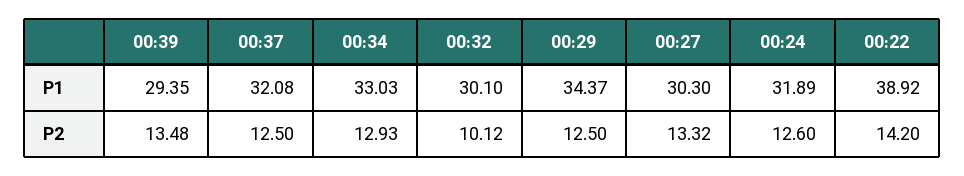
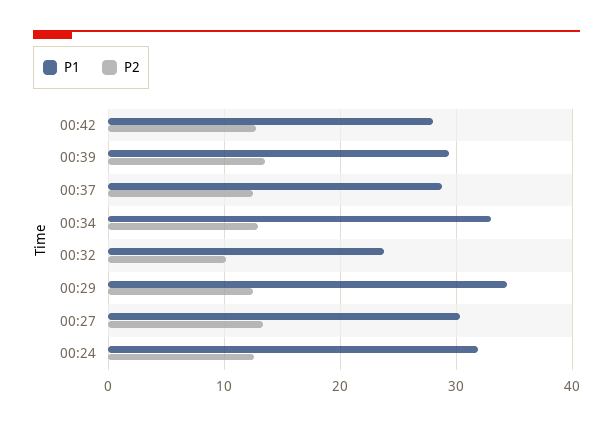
P1, 00:37: 32.08 -> 29
P1, 00:32: 30.1 -> 24
P1, 00:22: 38.92 -> none
P2, 00:22: 14.2 -> none
P1, 00:42: none -> 28
P2, 00:42: none -> 13

